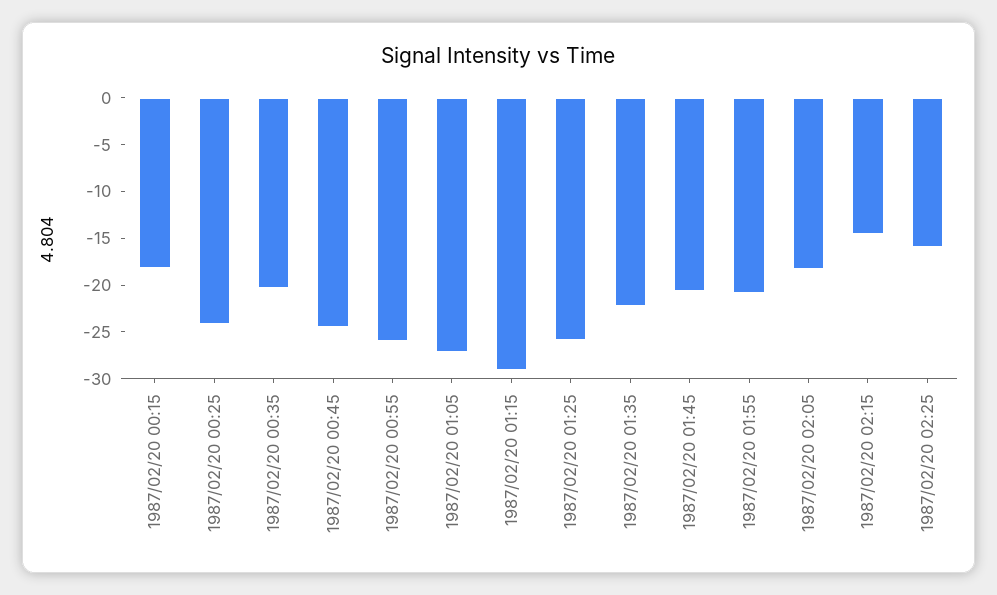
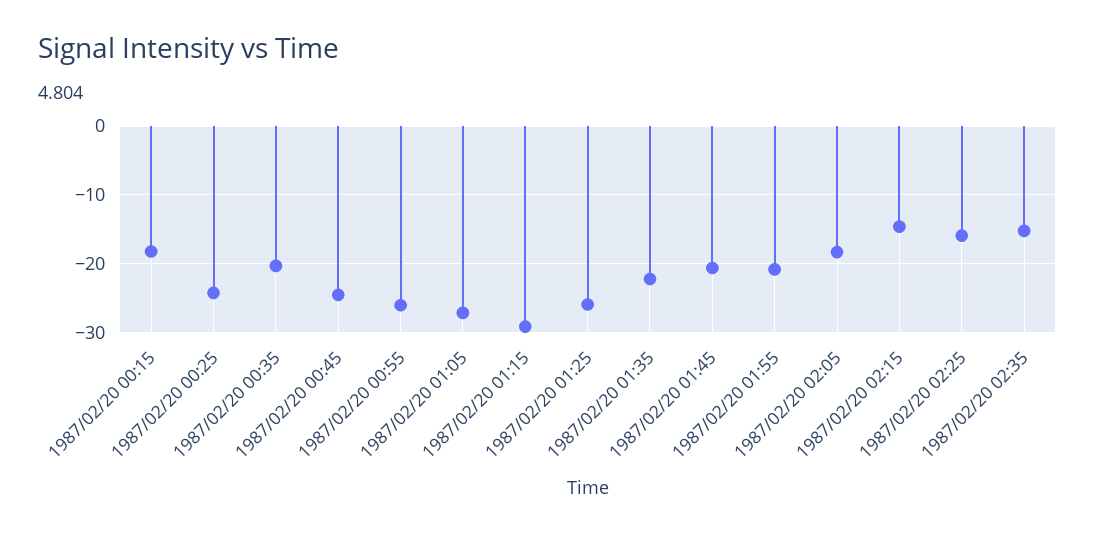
1987/02/20 02:35: none -> -15

